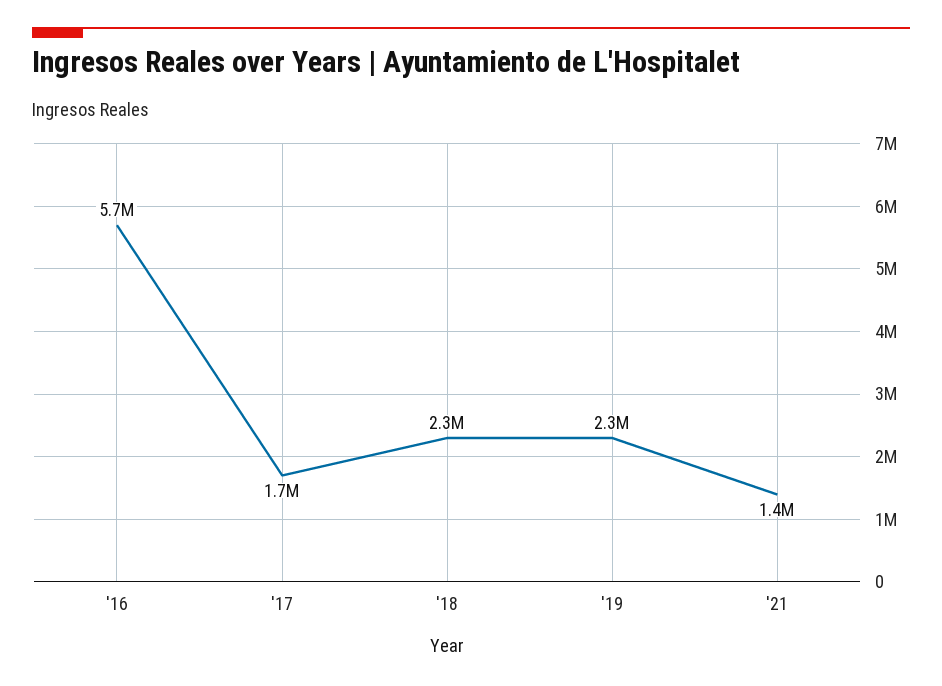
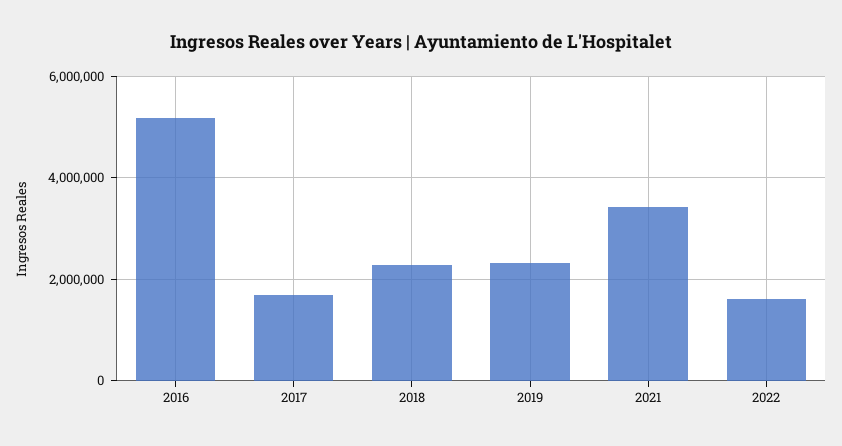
'16: 5700000 -> 5200000
'21: 1400000 -> 3400000
2022: none -> 1600000

